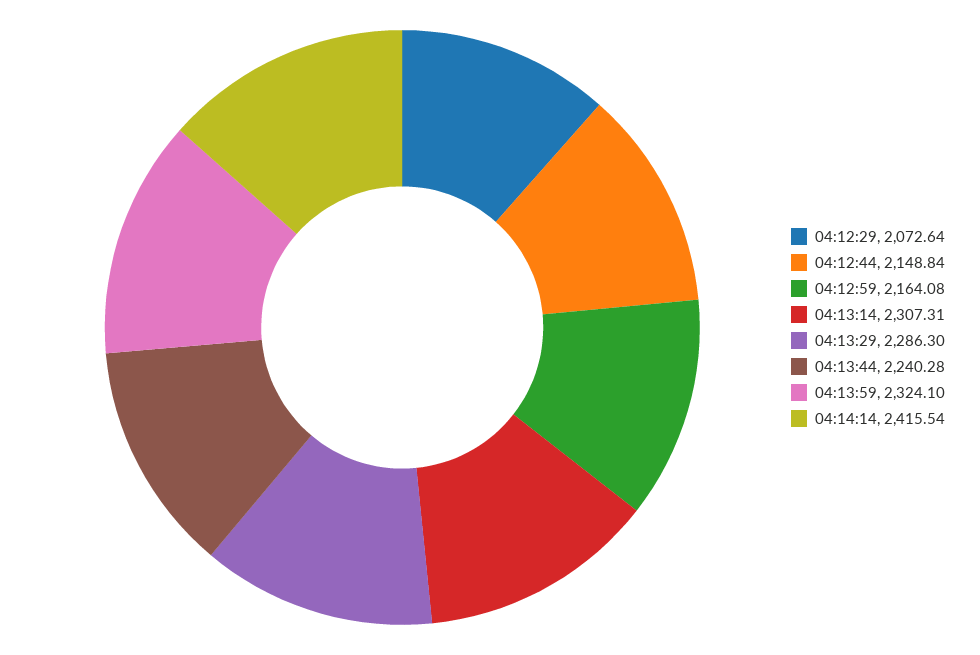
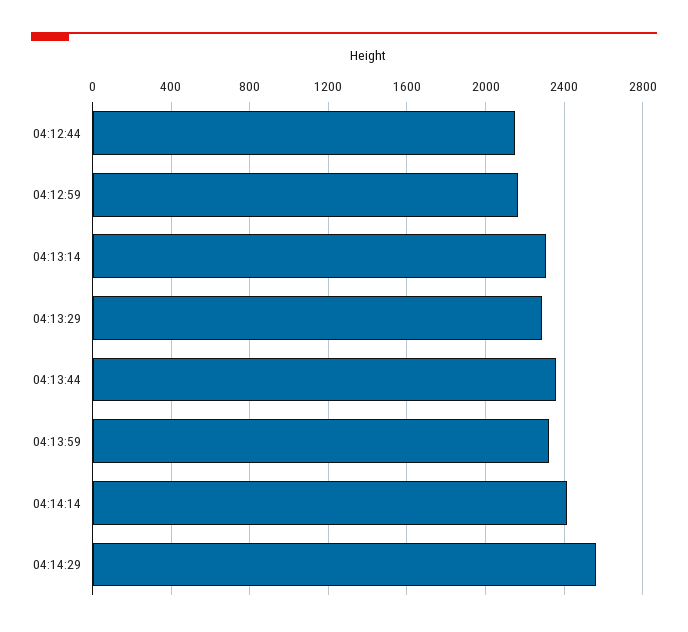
04:12:29: 2072.64 -> none
04:13:44: 2240.28 -> 2350
04:14:29: none -> 2550

